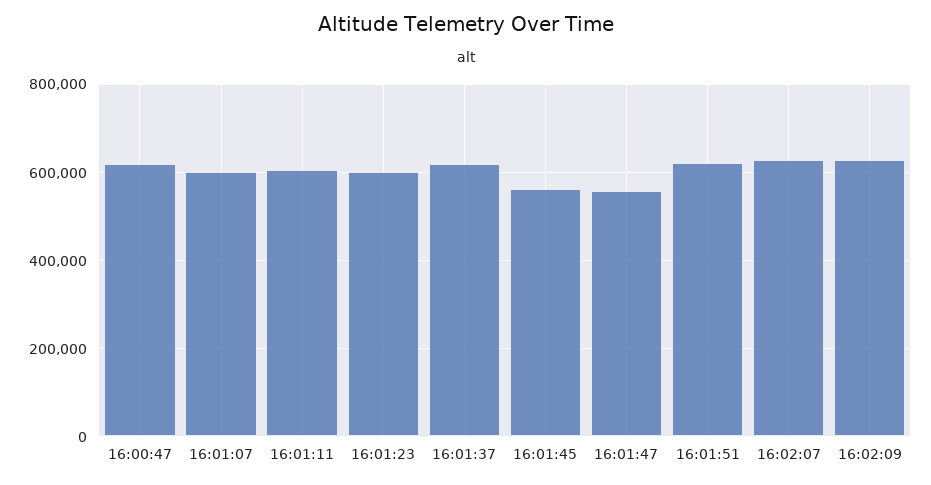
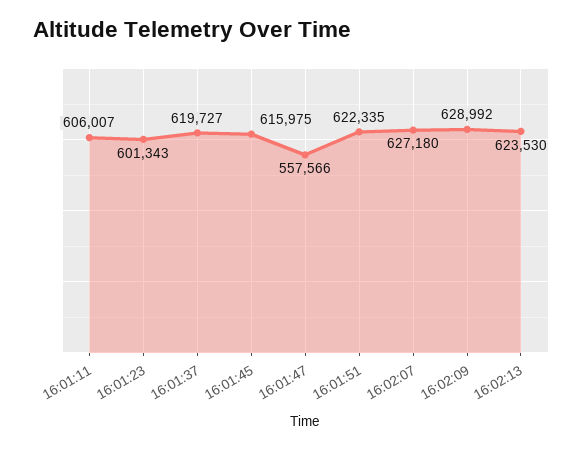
16:00:47: 620000 -> none
16:01:07: 600000 -> none
16:01:45: 560000 -> 615975
16:02:13: none -> 623530

